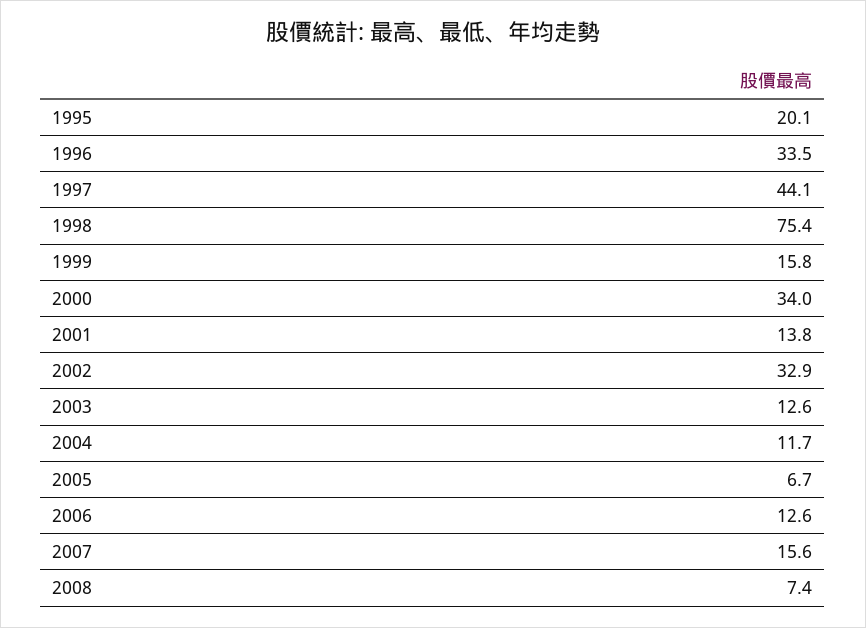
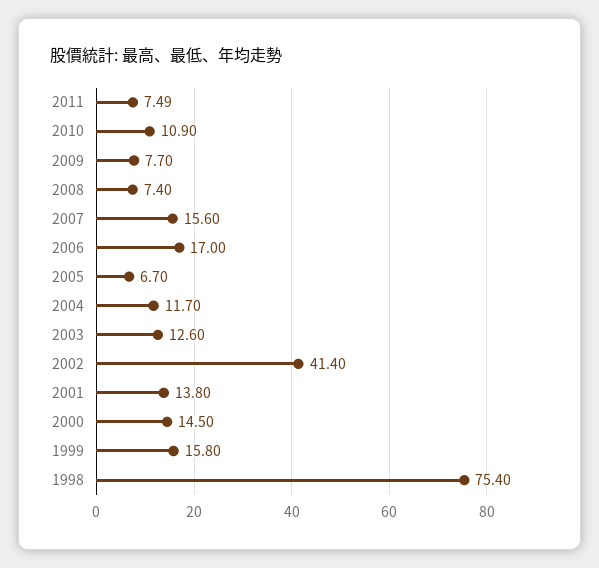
1995: 20.1 -> none
1996: 33.5 -> none
1997: 44.1 -> none
2000: 34 -> 14.5
2002: 32.9 -> 41.4
2006: 12.6 -> 17
2011: none -> 7.49
2010: none -> 10.9
2009: none -> 7.7

